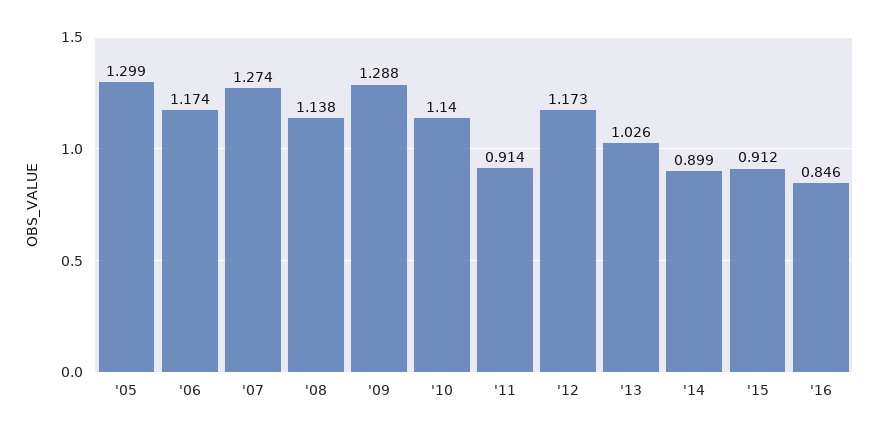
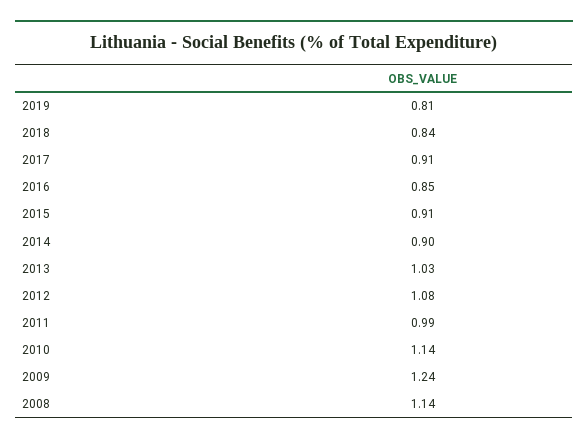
'05: 1.299 -> none
'06: 1.174 -> none
'07: 1.274 -> none
'09: 1.288 -> 1.24
'11: 0.914 -> 0.99
'12: 1.173 -> 1.08
2019: none -> 0.81
2018: none -> 0.84
2017: none -> 0.91

